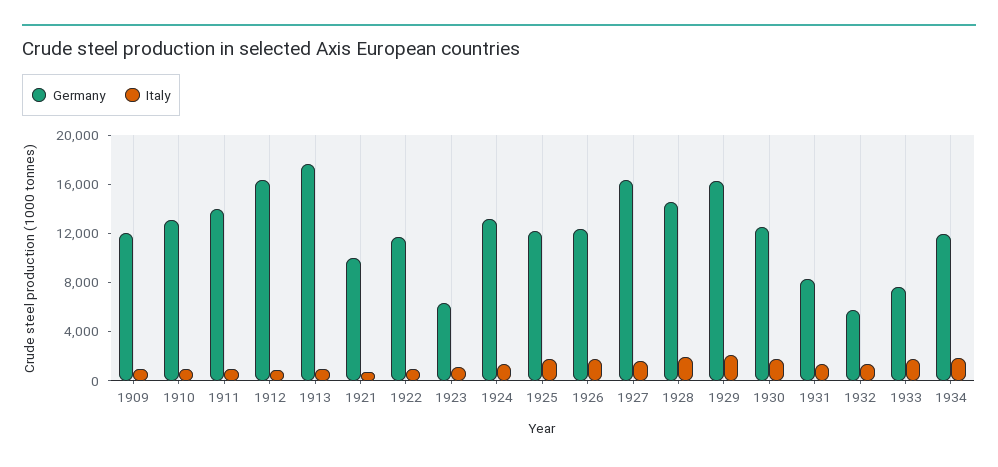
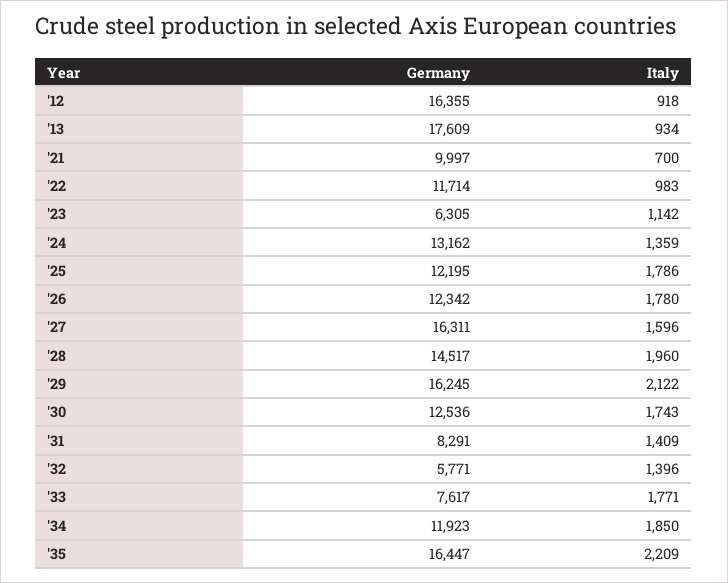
Germany, 1909: 12000 -> none
Italy, 1909: 1000 -> none
Germany, 1910: 13000 -> none
Italy, 1910: 1000 -> none
Germany, 1911: 14000 -> none
Italy, 1911: 1000 -> none
Germany, '35: none -> 16447
Italy, '35: none -> 2209

